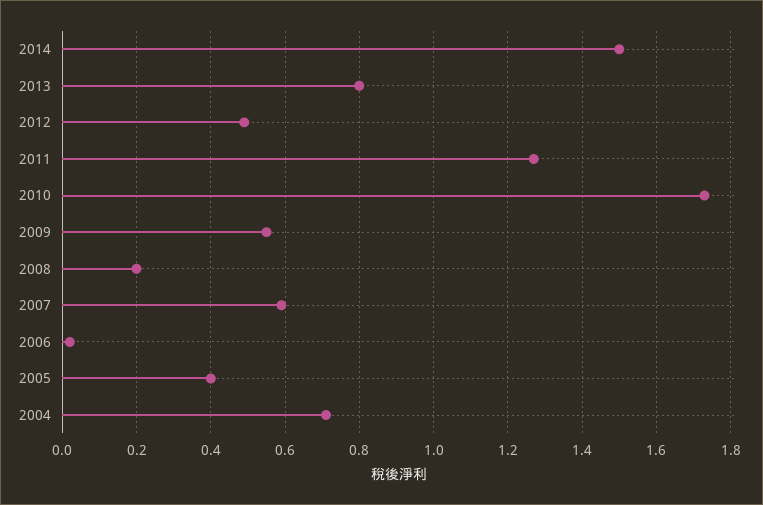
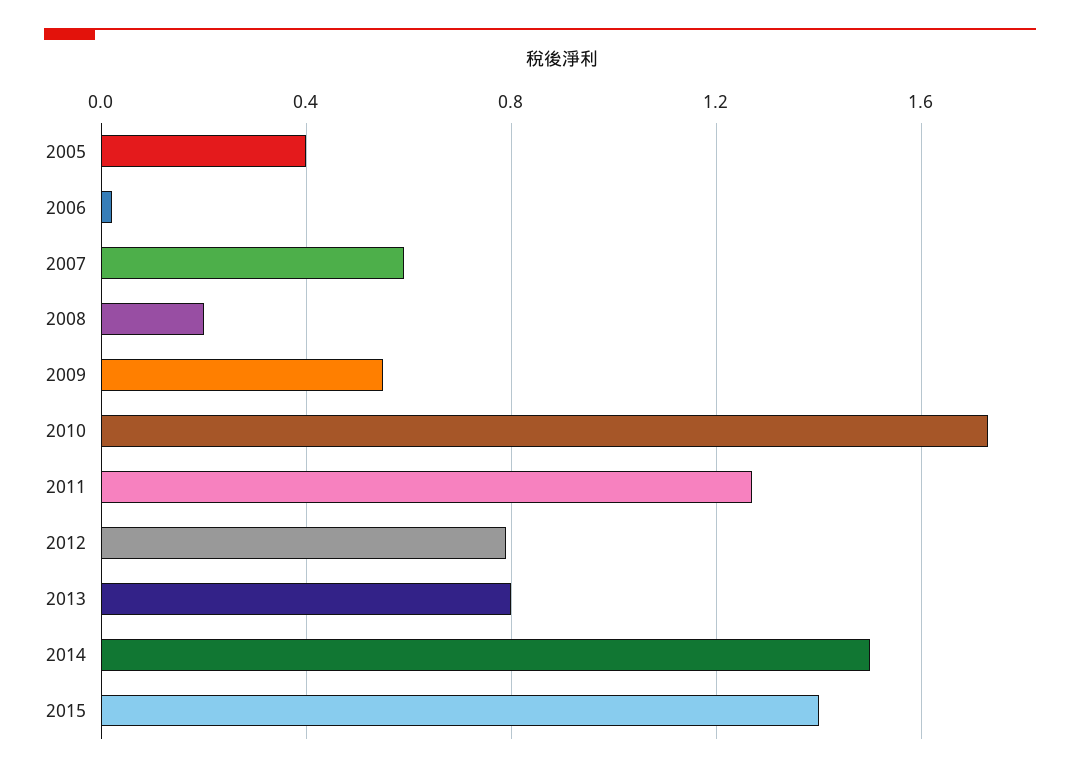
2012: 0.5 -> 0.8
2004: 0.7 -> none
2015: none -> 1.4

